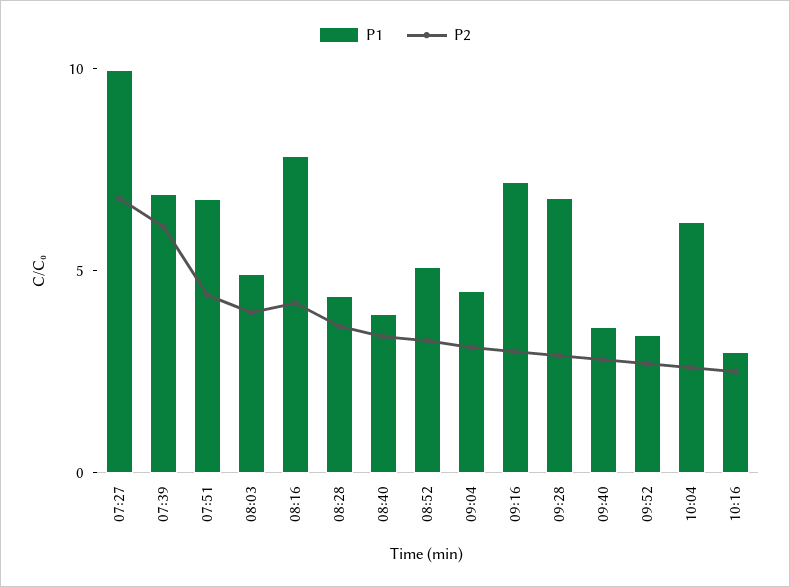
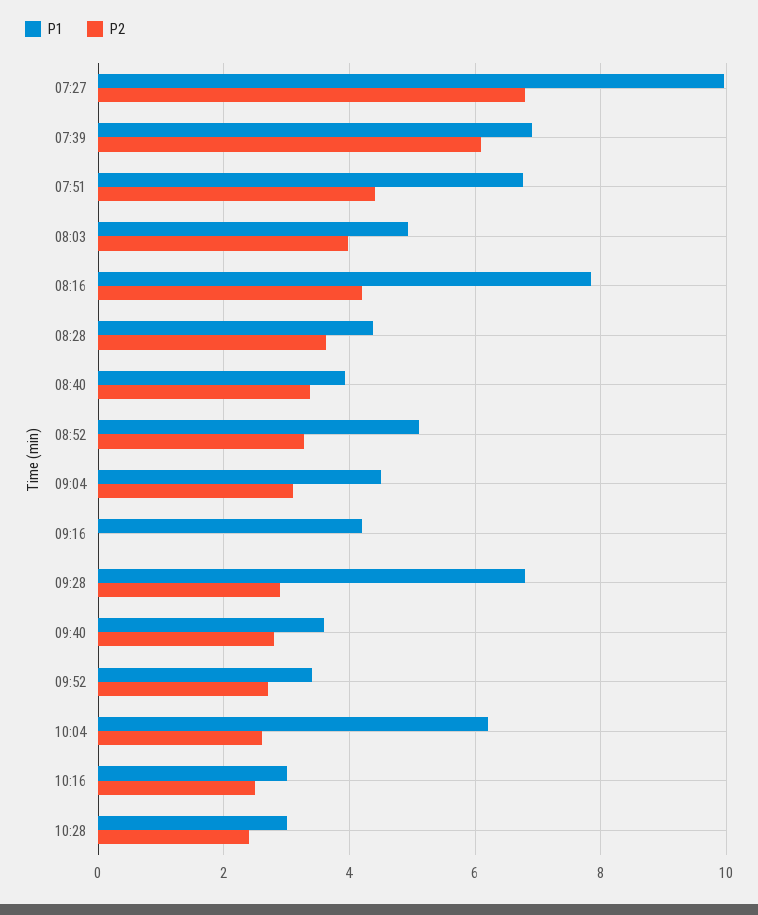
P1, 09:16: 7 -> 4.2
P2, 09:16: 3 -> 0
P1, 10:28: none -> 3
P2, 10:28: none -> 2.4

